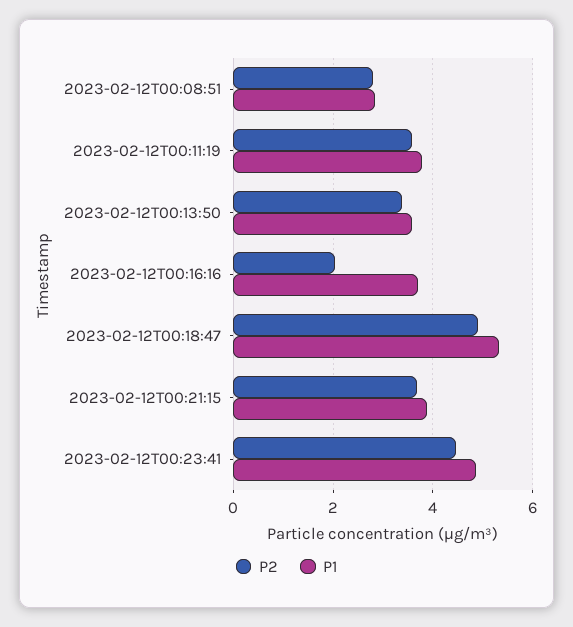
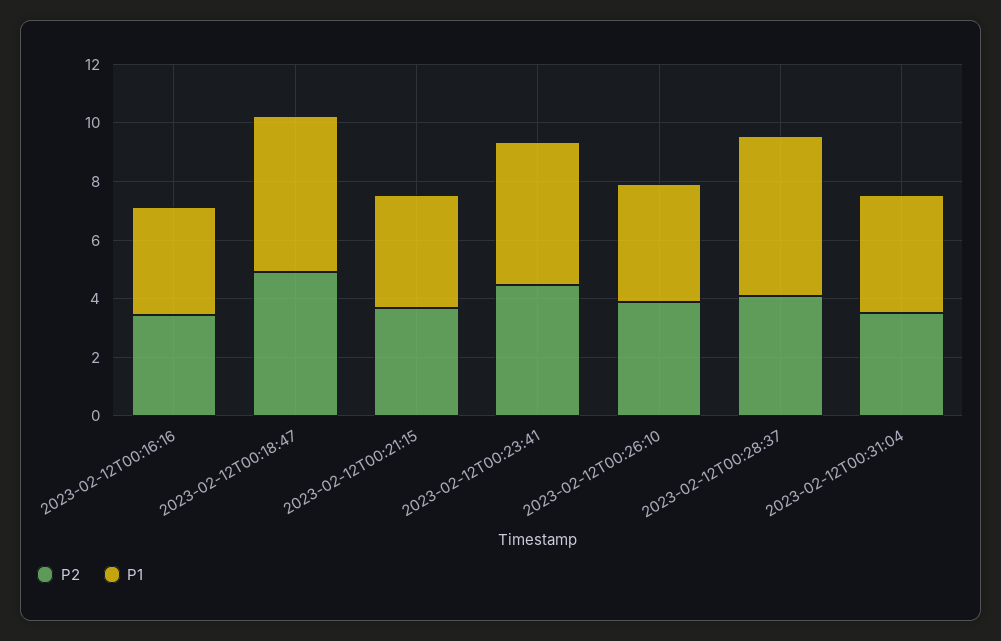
P2, 2023-02-12T00:08:51: 2.8 -> none
P1, 2023-02-12T00:08:51: 2.8 -> none
P2, 2023-02-12T00:11:19: 3.6 -> none
P1, 2023-02-12T00:11:19: 3.8 -> none
P2, 2023-02-12T00:13:50: 3.4 -> none
P1, 2023-02-12T00:13:50: 3.6 -> none
P2, 2023-02-12T00:16:16: 2 -> 3.5
P2, 2023-02-12T00:26:10: none -> 4
P1, 2023-02-12T00:26:10: none -> 4
P2, 2023-02-12T00:28:37: none -> 4
P1, 2023-02-12T00:28:37: none -> 5.5
P2, 2023-02-12T00:31:04: none -> 3.5
P1, 2023-02-12T00:31:04: none -> 4

